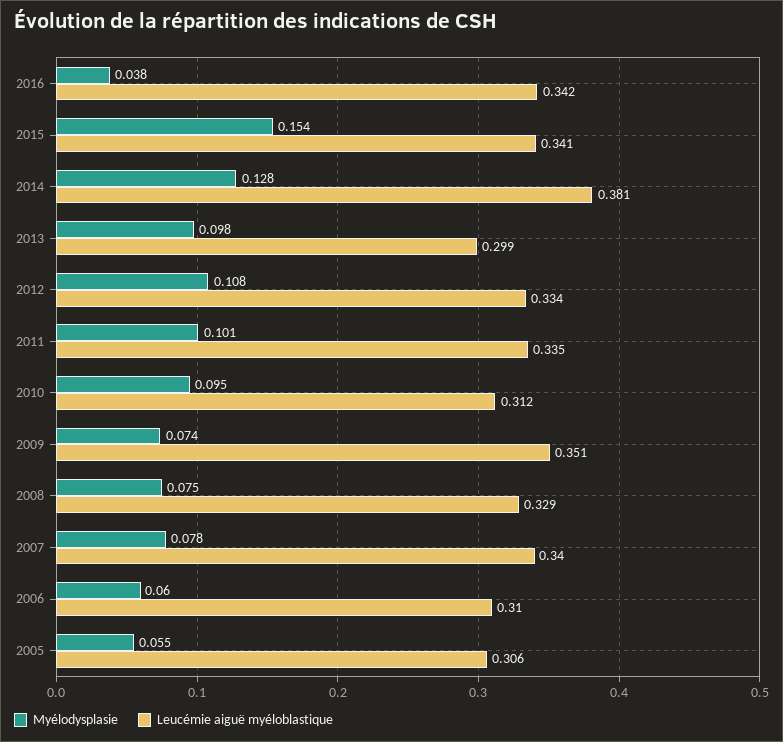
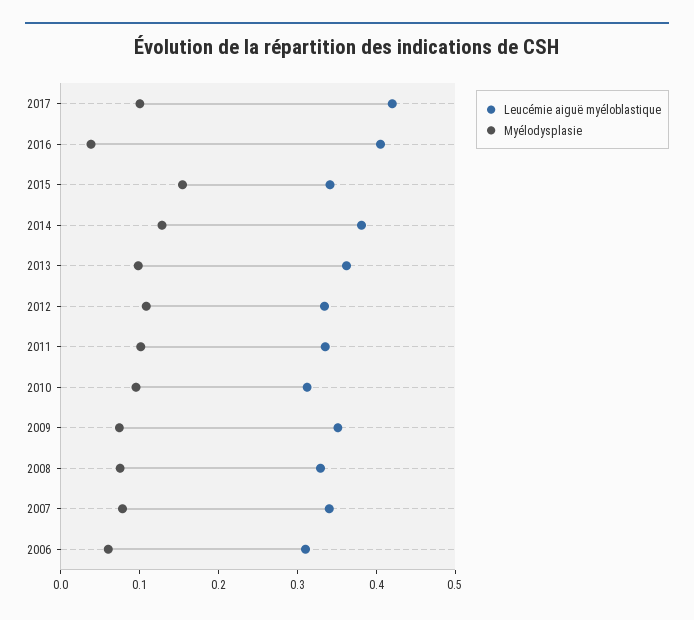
Leucémie aiguë myéloblastique, 2016: 0.342 -> 0.4
Leucémie aiguë myéloblastique, 2013: 0.299 -> 0.36
Myélodysplasie, 2005: 0.055 -> none
Leucémie aiguë myéloblastique, 2005: 0.306 -> none
Leucémie aiguë myéloblastique, 2017: none -> 0.42
Myélodysplasie, 2017: none -> 0.1

